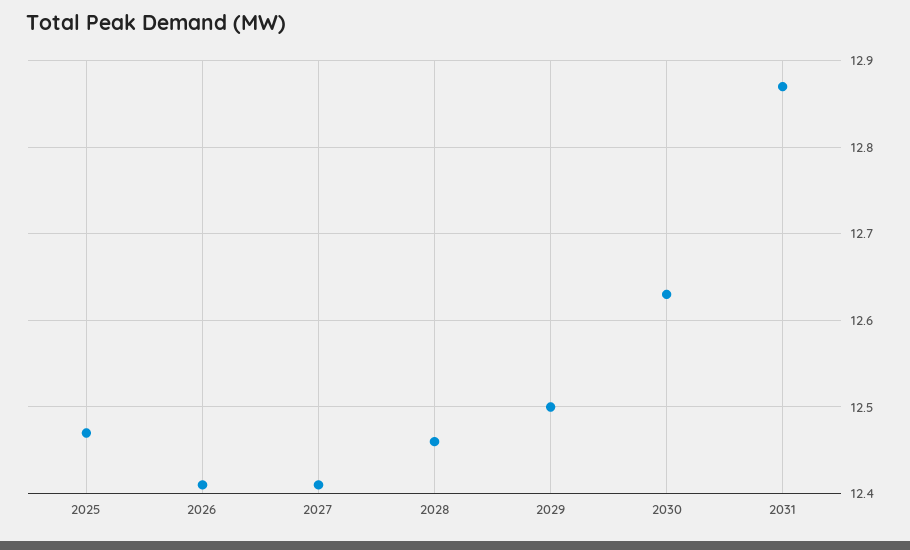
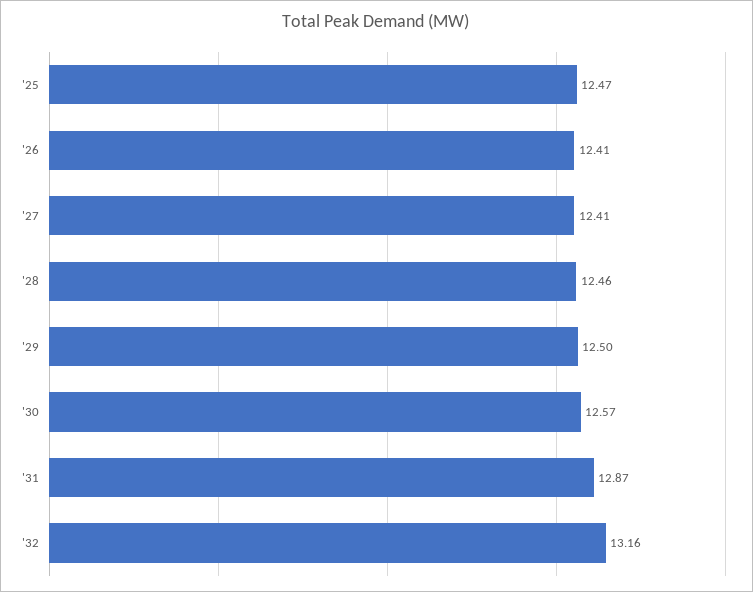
2030: 12.63 -> 12.57
'32: none -> 13.16

